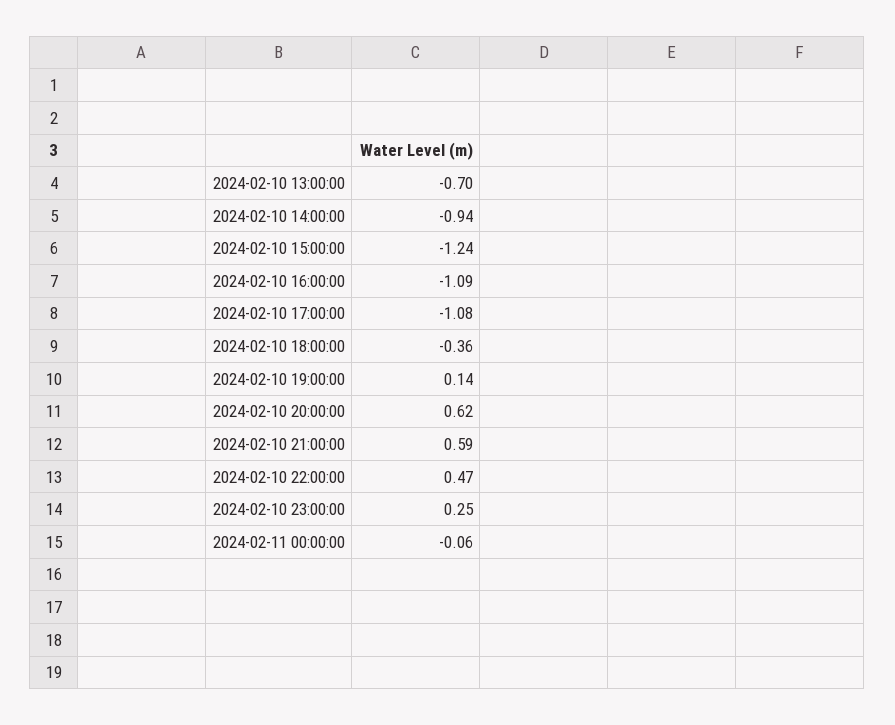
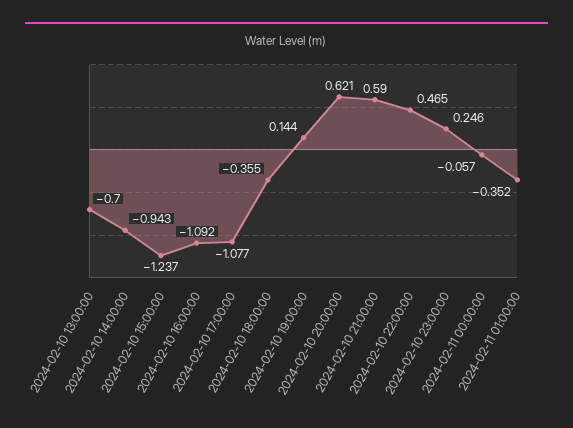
2024-02-11 01:00:00: none -> -0.352

